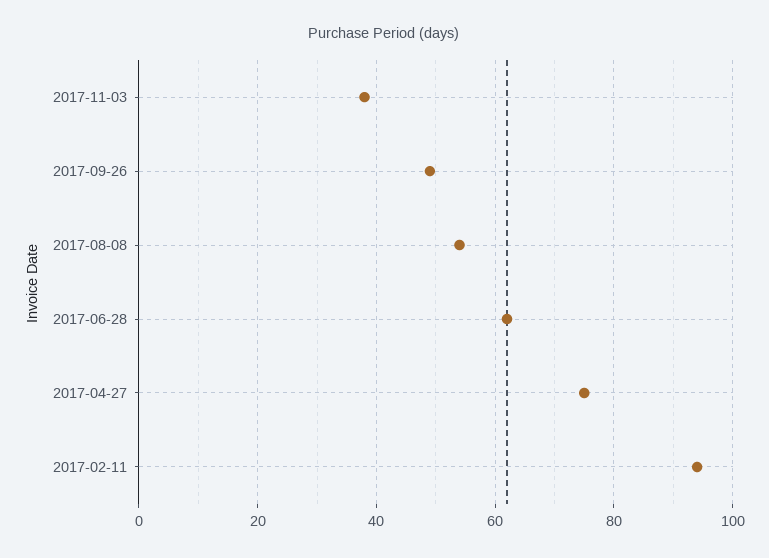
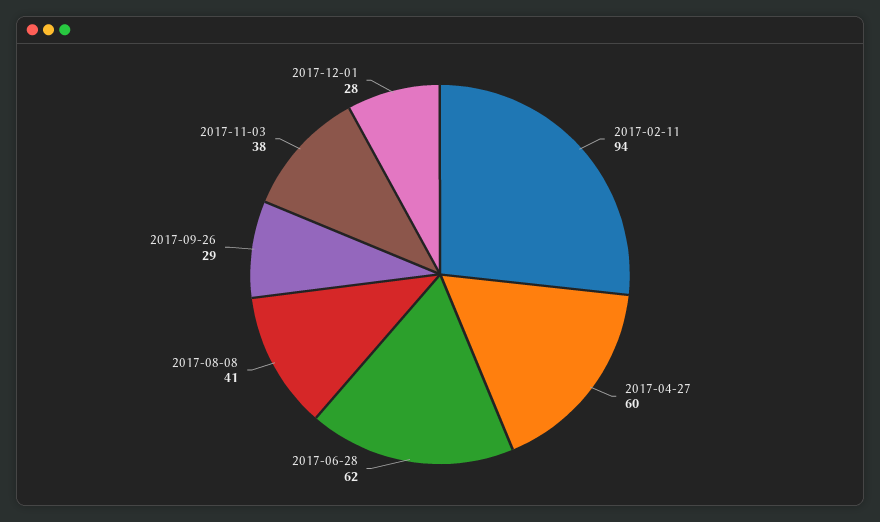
2017-09-26: 50 -> 29
2017-08-08: 55 -> 41
2017-04-27: 75 -> 60
2017-12-01: none -> 28

